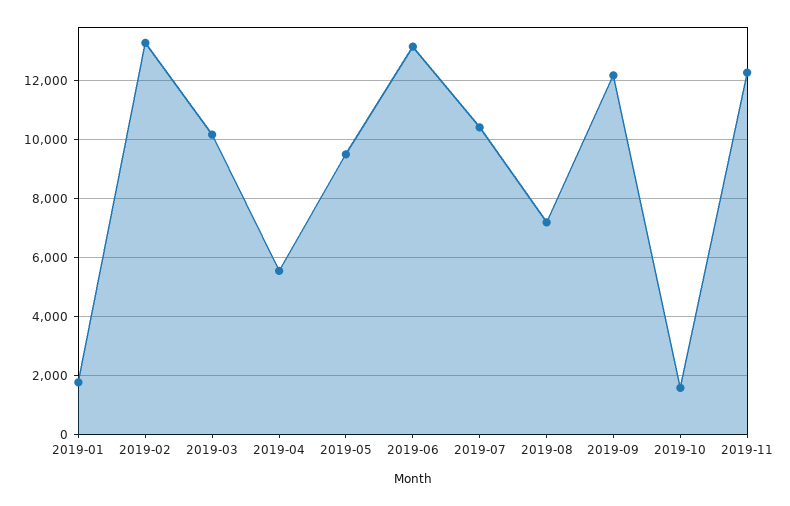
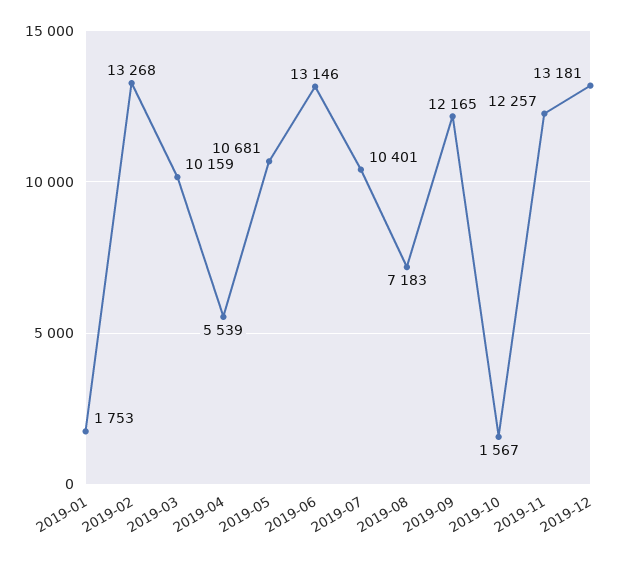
2019-05: 9500 -> 10681
2019-12: none -> 13181

